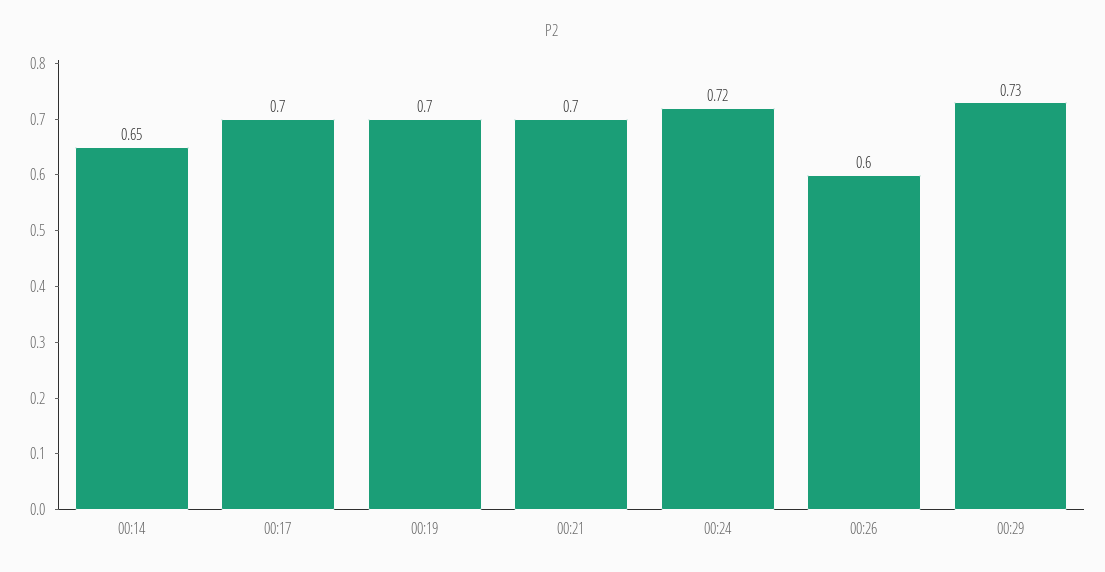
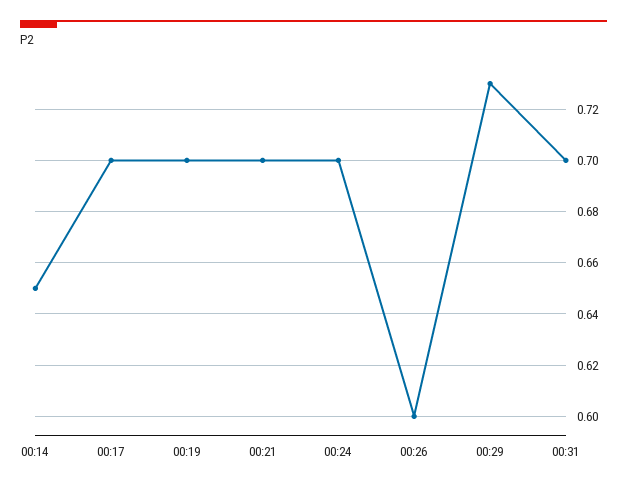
00:24: 0.72 -> 0.7
00:31: none -> 0.7

